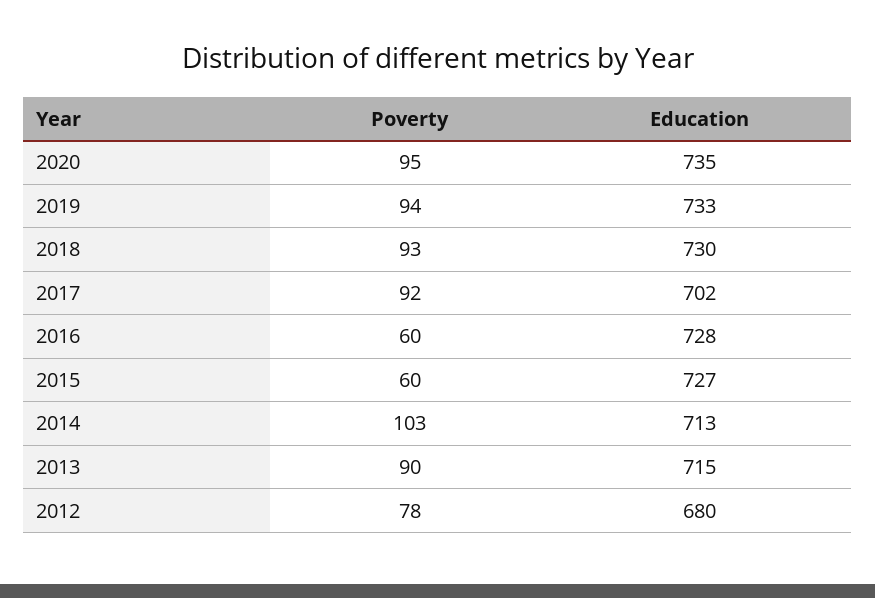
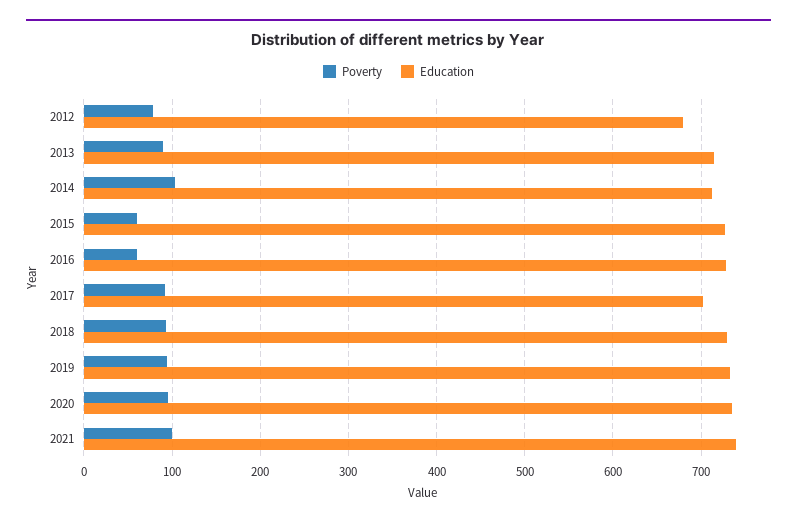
Poverty, 2021: none -> 100
Education, 2021: none -> 740

